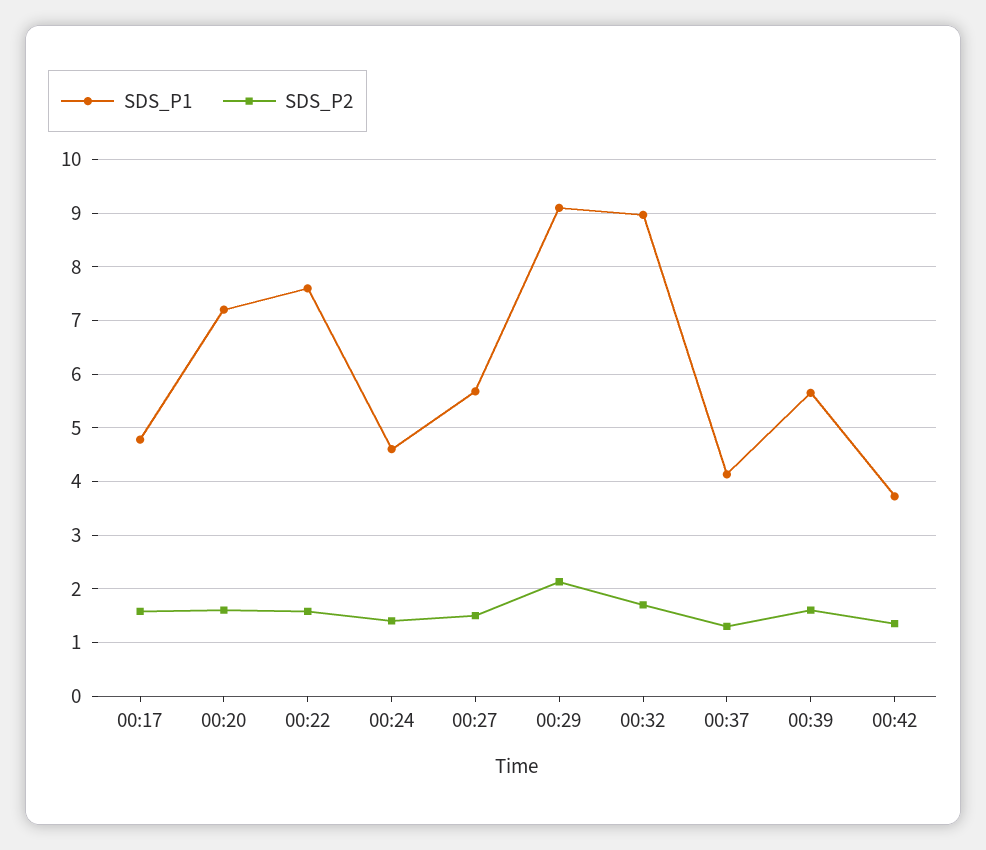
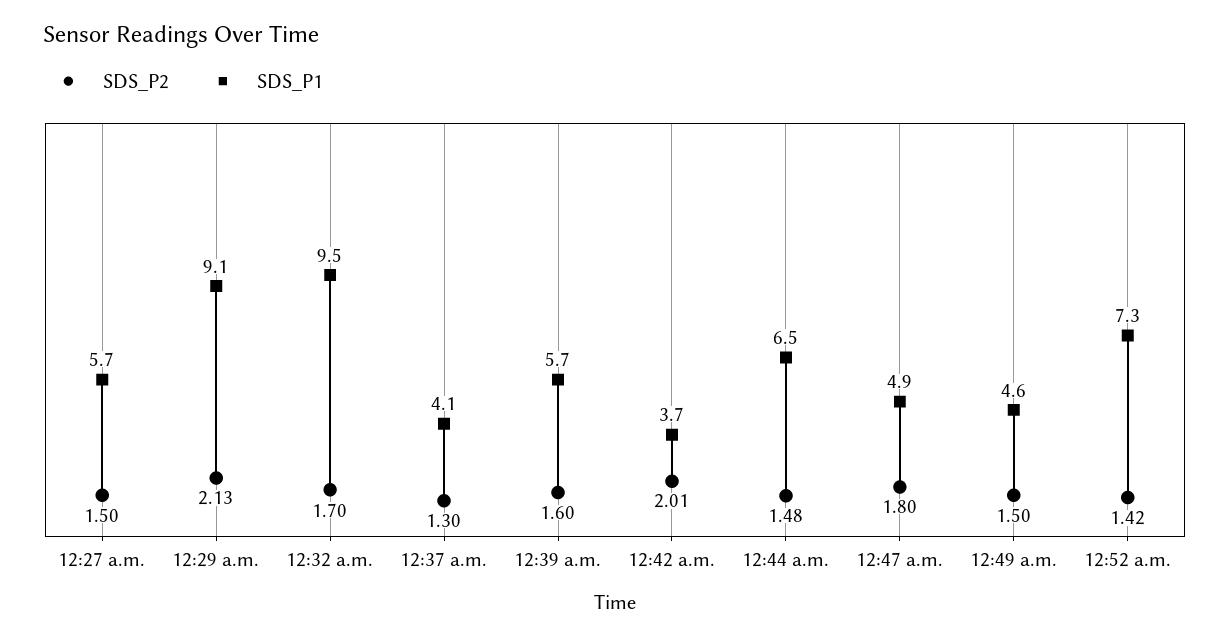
SDS_P1, 00:17: 4.8 -> none
SDS_P2, 00:17: 1.6 -> none
SDS_P1, 00:20: 7.2 -> none
SDS_P2, 00:20: 1.6 -> none
SDS_P1, 00:22: 7.6 -> none
SDS_P2, 00:22: 1.6 -> none
SDS_P1, 00:24: 4.6 -> none
SDS_P2, 00:24: 1.4 -> none
SDS_P1, 00:32: 9 -> 9.5
SDS_P2, 00:42: 1.4 -> 2.01
SDS_P2, 12:44 a.m.: none -> 1.48
SDS_P1, 12:44 a.m.: none -> 6.5
SDS_P2, 12:47 a.m.: none -> 1.8
SDS_P1, 12:47 a.m.: none -> 4.9
SDS_P2, 12:49 a.m.: none -> 1.5
SDS_P1, 12:49 a.m.: none -> 4.6
SDS_P2, 12:52 a.m.: none -> 1.42
SDS_P1, 12:52 a.m.: none -> 7.3

